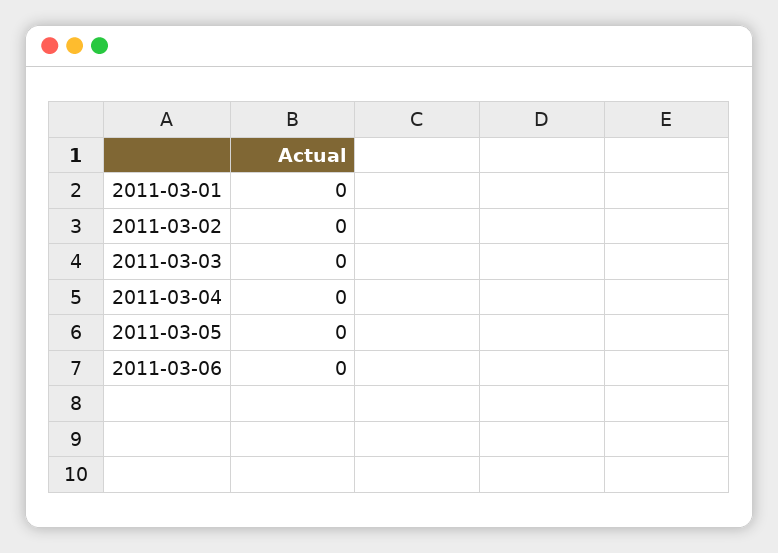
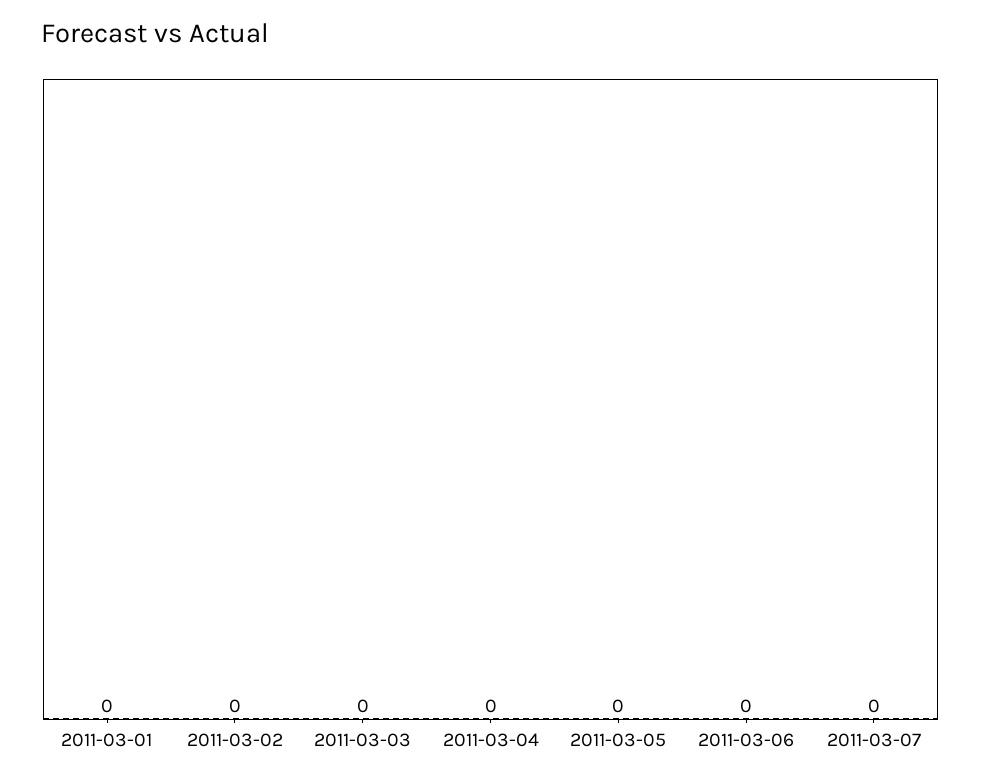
2011-03-07: none -> 0

